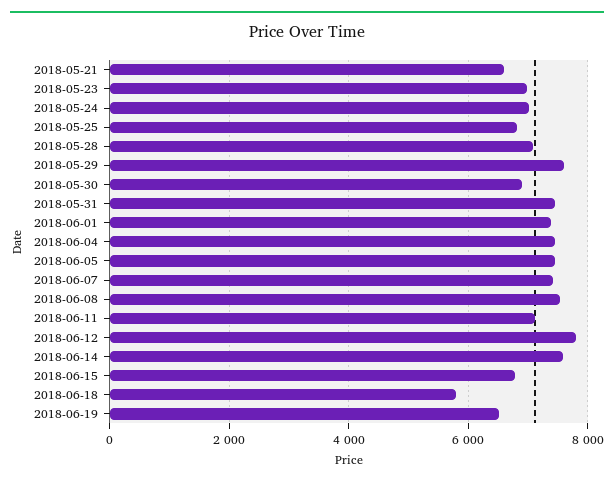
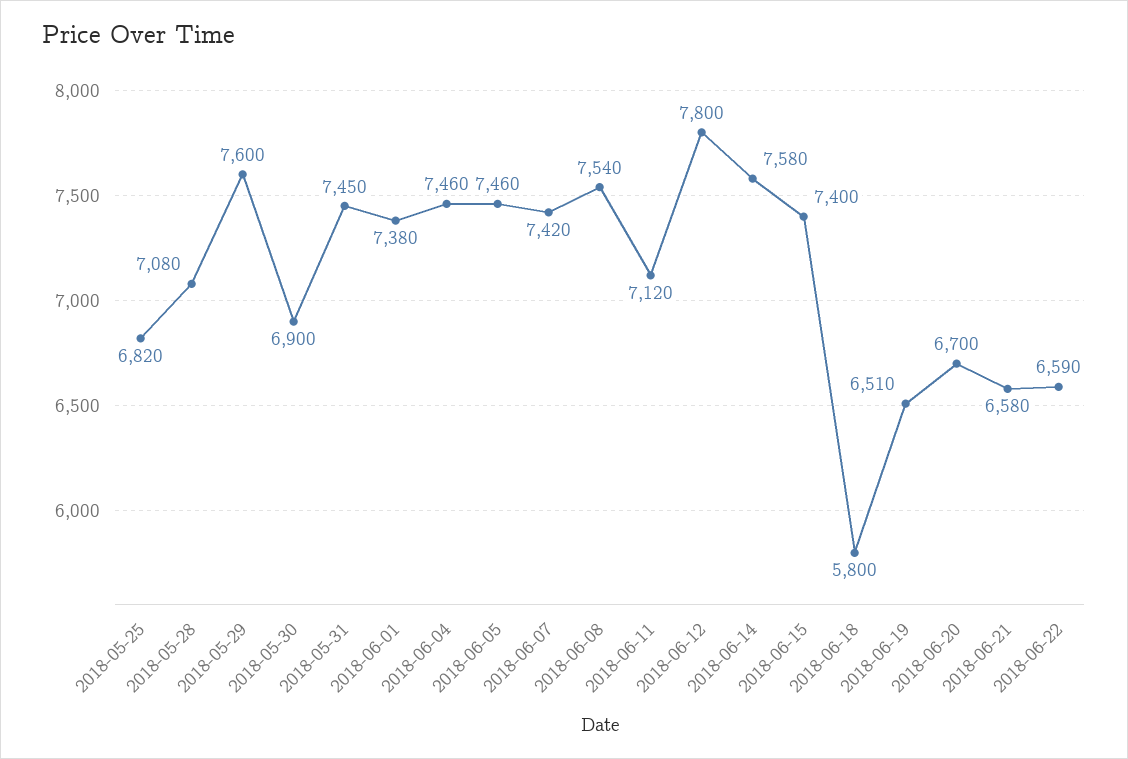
2018-05-21: 6600 -> none
2018-05-23: 7000 -> none
2018-05-24: 7000 -> none
2018-06-15: 6800 -> 7400
2018-06-20: none -> 6700
2018-06-21: none -> 6580
2018-06-22: none -> 6590

